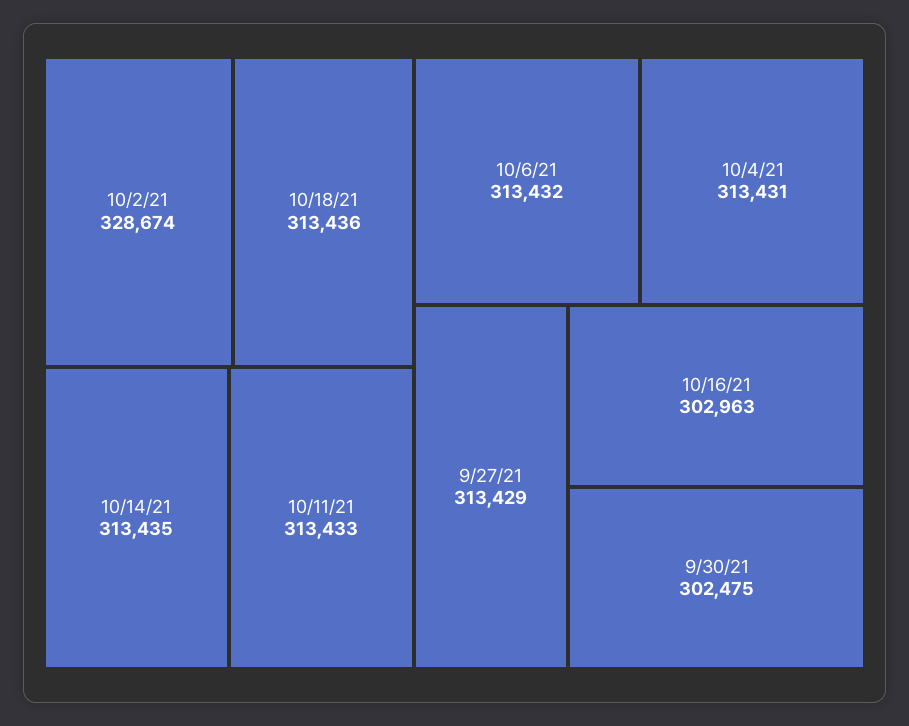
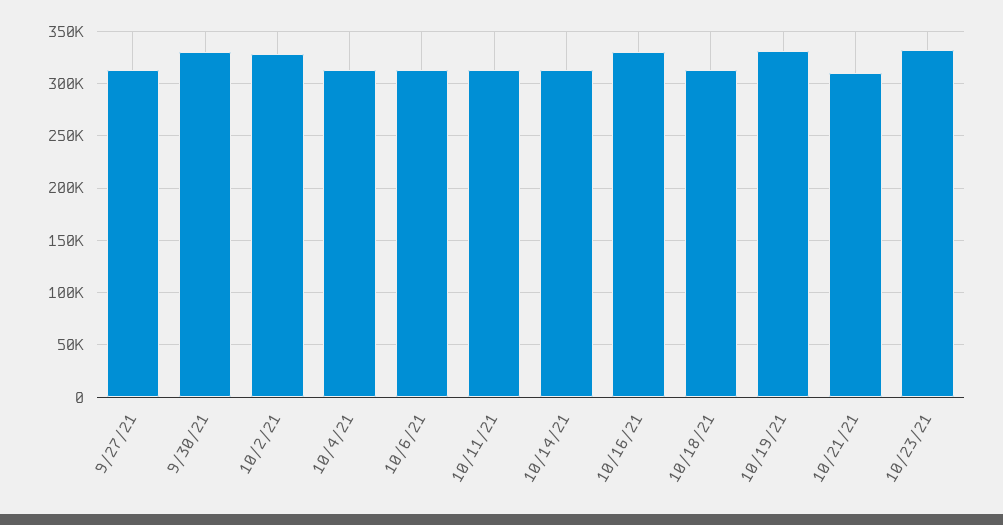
10/16/21: 302963 -> 330000
9/30/21: 302475 -> 330000
10/19/21: none -> 330000
10/21/21: none -> 310000
10/23/21: none -> 330000

